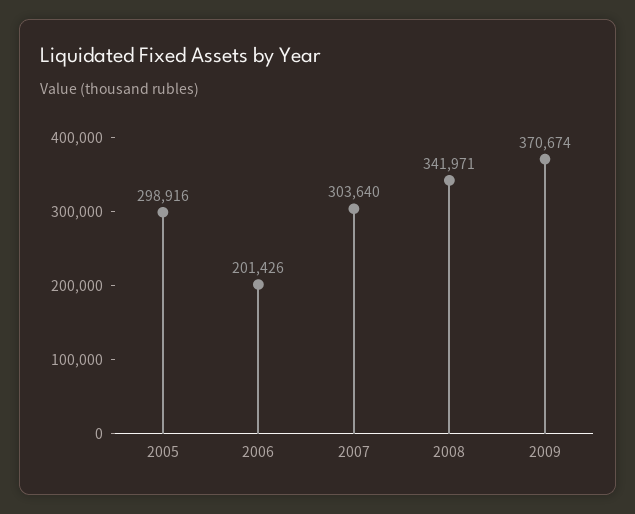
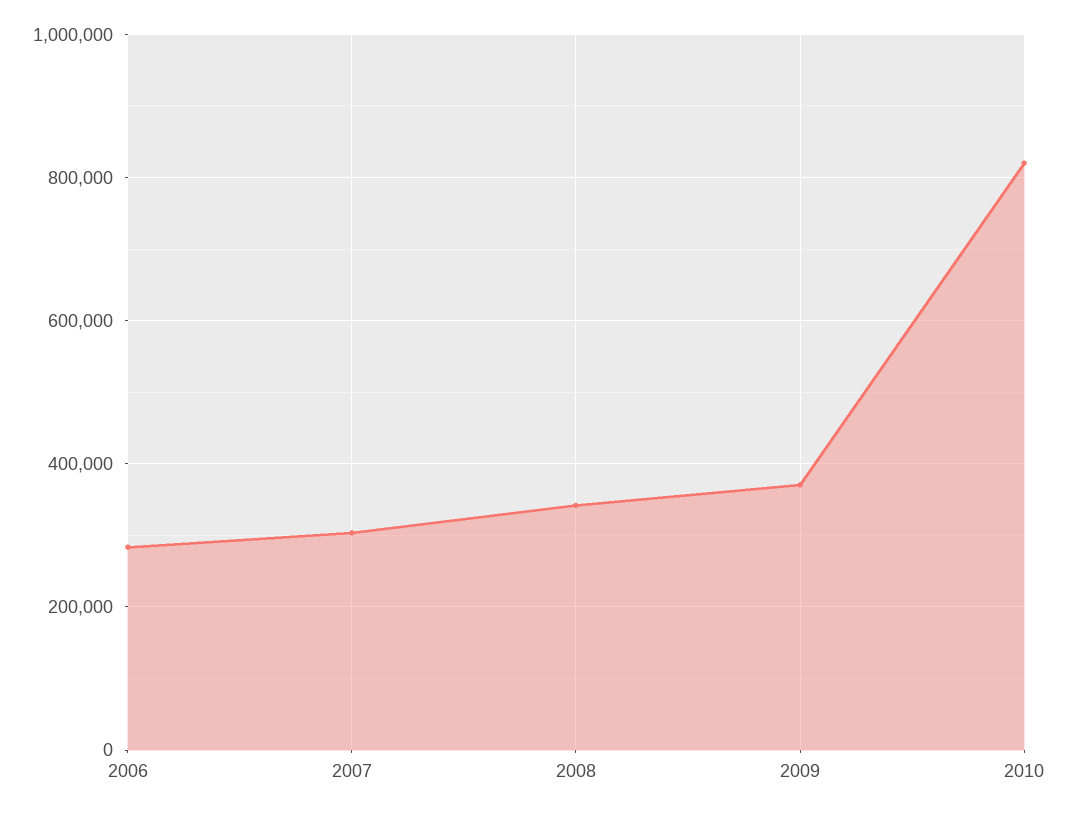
2005: 298916 -> none
2006: 201426 -> 280000
2010: none -> 820000

